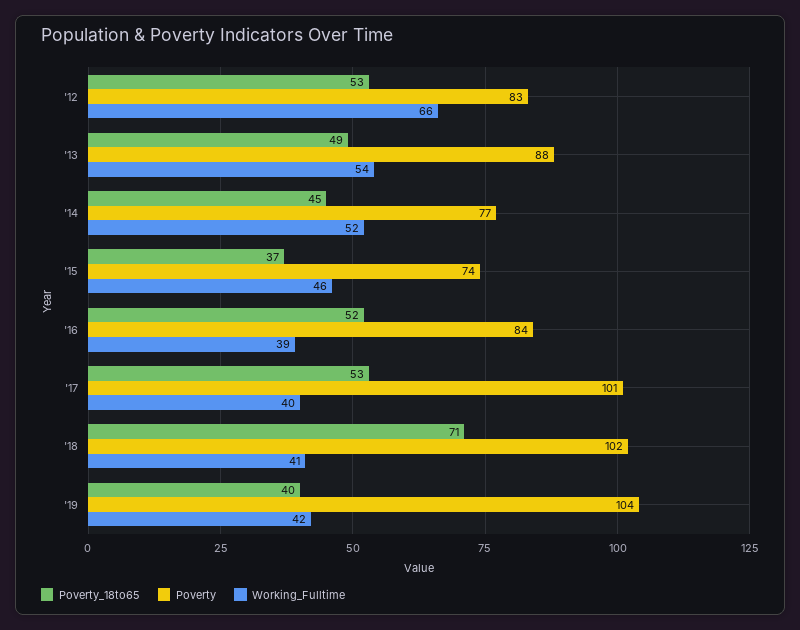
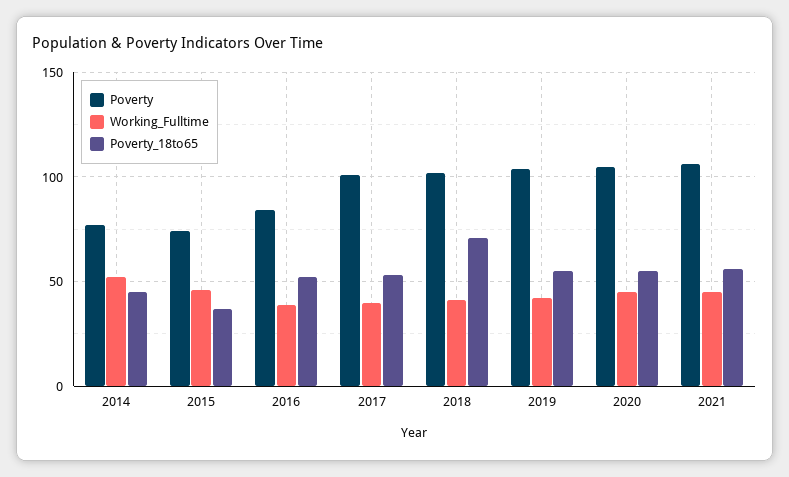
Poverty_18to65, '12: 53 -> none
Poverty, '12: 83 -> none
Working_Fulltime, '12: 66 -> none
Poverty_18to65, '13: 49 -> none
Poverty, '13: 88 -> none
Working_Fulltime, '13: 54 -> none
Poverty_18to65, '19: 40 -> 55
Poverty, 2020: none -> 105
Working_Fulltime, 2020: none -> 45
Poverty_18to65, 2020: none -> 55
Poverty, 2021: none -> 105
Working_Fulltime, 2021: none -> 45
Poverty_18to65, 2021: none -> 55

